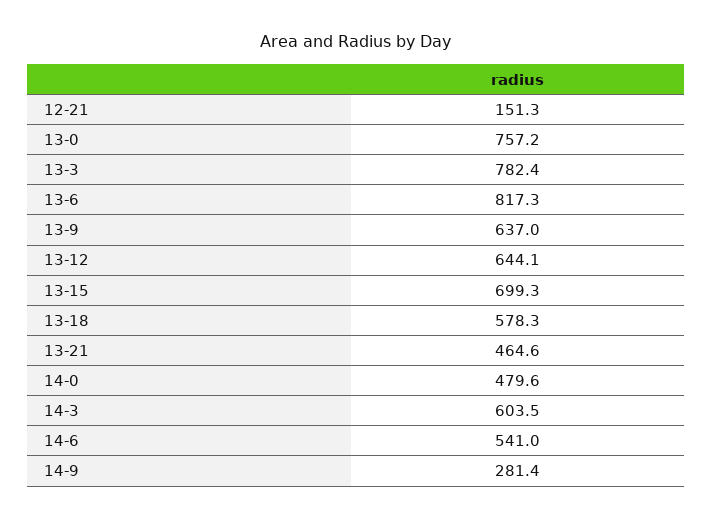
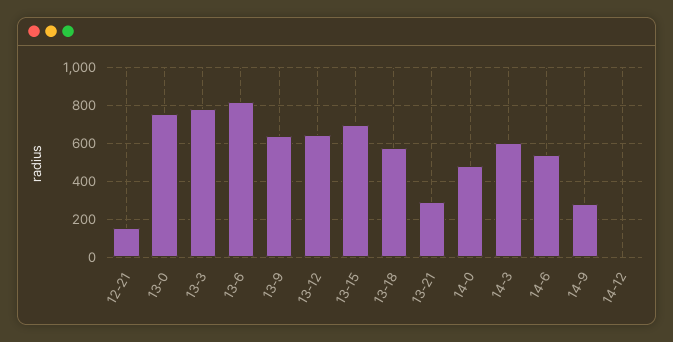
13-21: 464.6 -> 300
14-12: none -> 0

